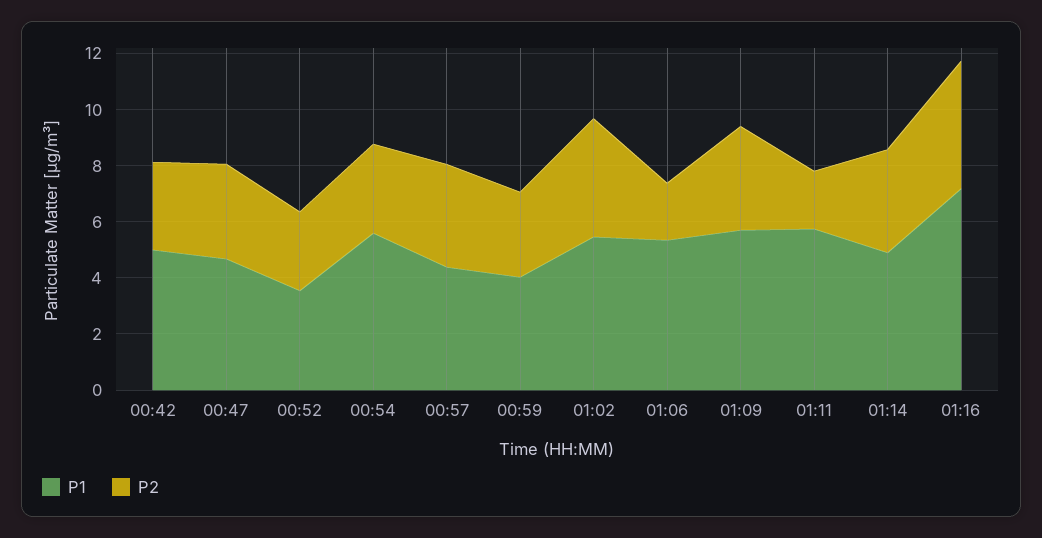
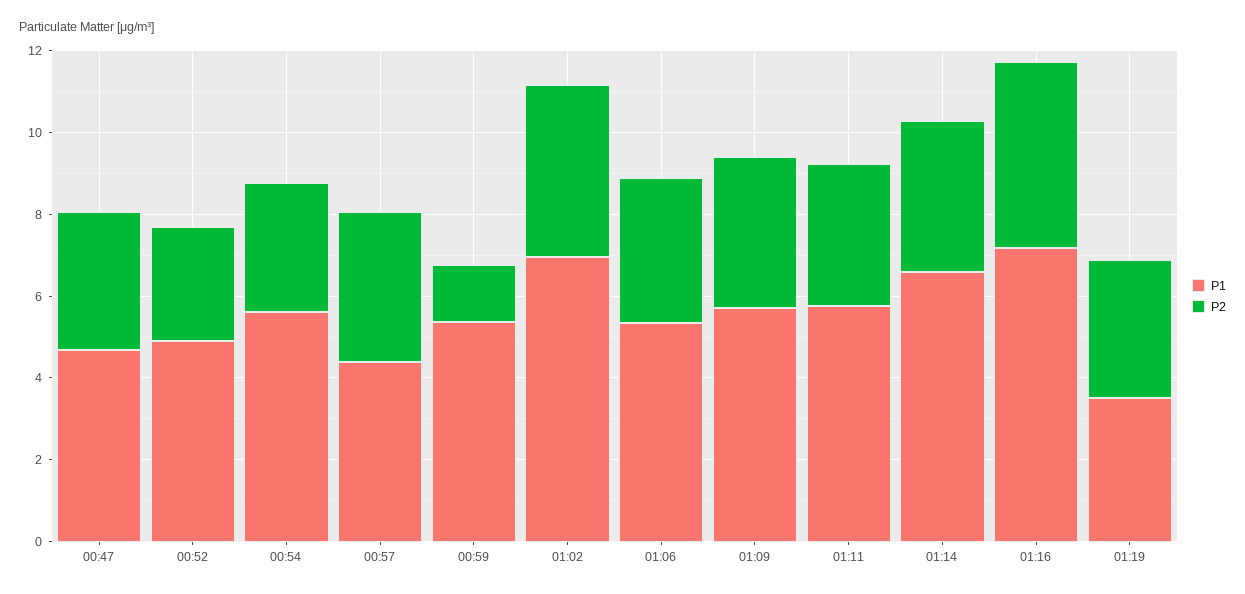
P1, 00:42: 5 -> none
P2, 00:42: 3 -> none
P1, 00:52: 3.5 -> 5
P1, 00:59: 4 -> 5.5
P2, 00:59: 3 -> 1.5
P1, 01:02: 5.5 -> 7
P2, 01:06: 2 -> 3.5
P2, 01:11: 2 -> 3.5
P1, 01:14: 5 -> 6.5
P1, 01:19: none -> 3.5
P2, 01:19: none -> 3.5

